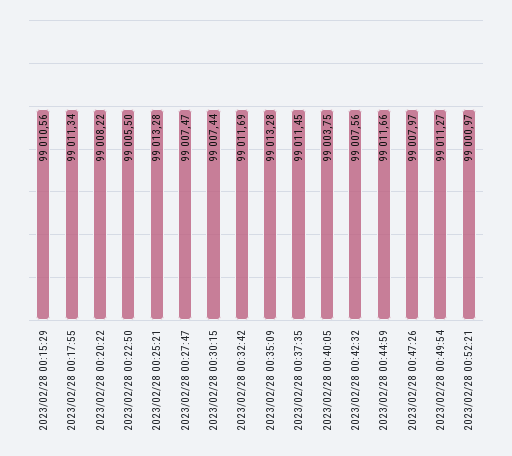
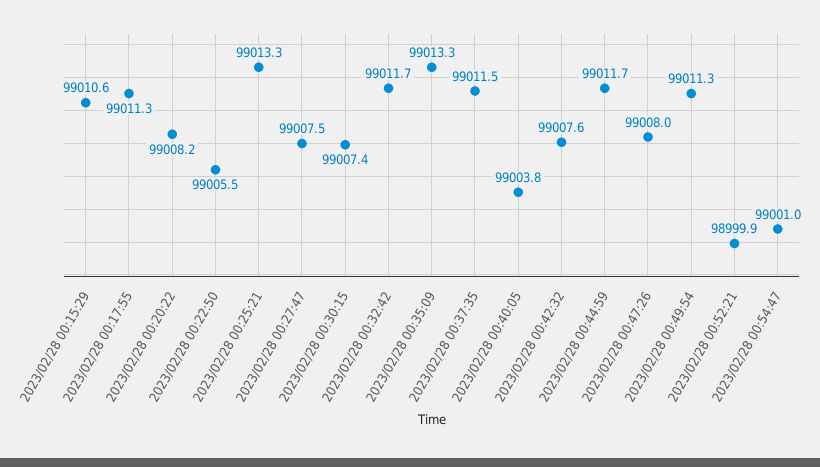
2023/02/28 00:52:21: 99000.97 -> 98999.9
2023/02/28 00:54:47: none -> 99001

